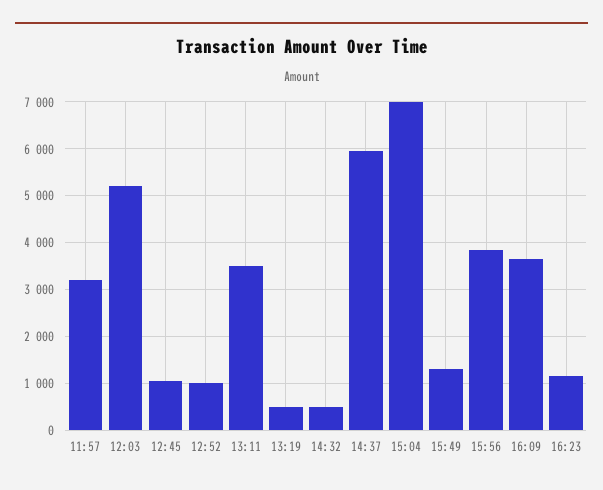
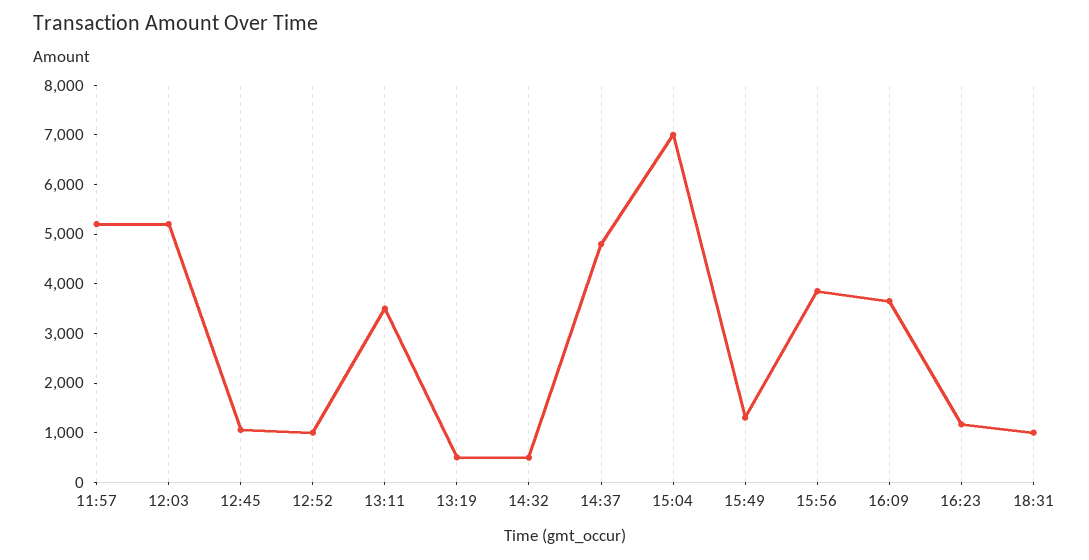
11:57: 3200 -> 5200
14:37: 6000 -> 4800
18:31: none -> 1000

